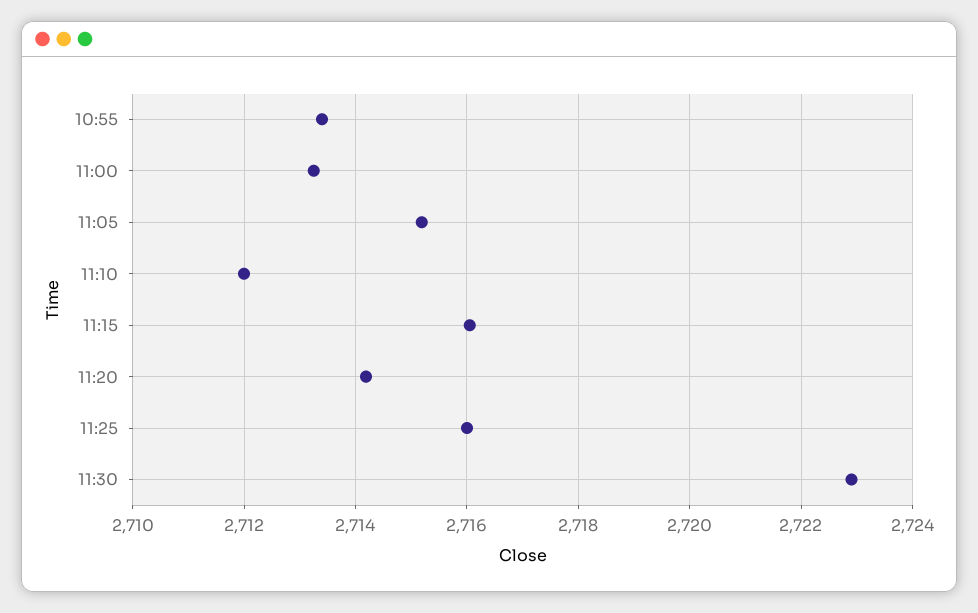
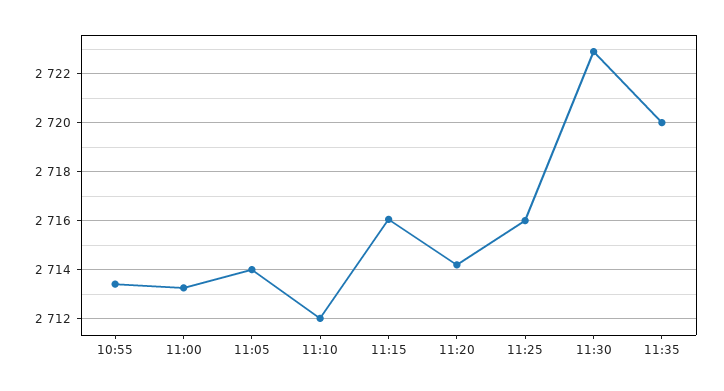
11:05: 2715.2 -> 2714
11:35: none -> 2720

